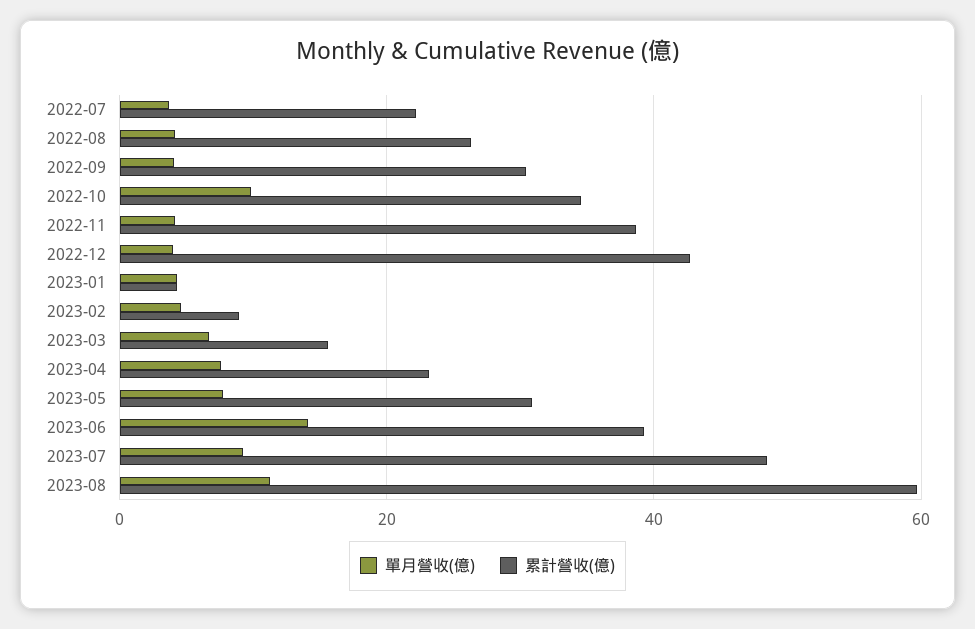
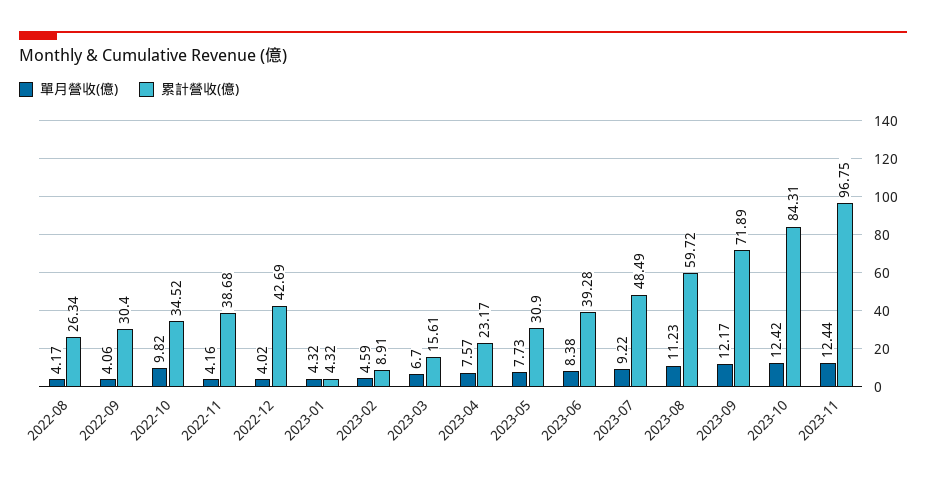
單月營收(億), 2022-07: 4 -> none
累計營收(億), 2022-07: 22 -> none
單月營收(億), 2023-06: 14 -> 8.38
單月營收(億), 2023-09: none -> 12.17
累計營收(億), 2023-09: none -> 71.89
單月營收(億), 2023-10: none -> 12.42
累計營收(億), 2023-10: none -> 84.31
單月營收(億), 2023-11: none -> 12.44
累計營收(億), 2023-11: none -> 96.75

